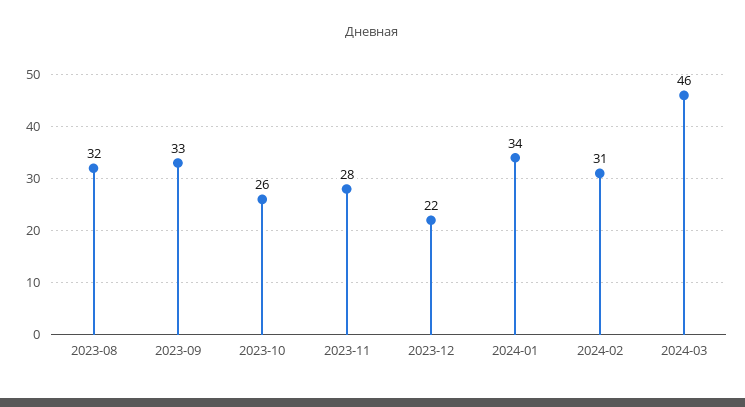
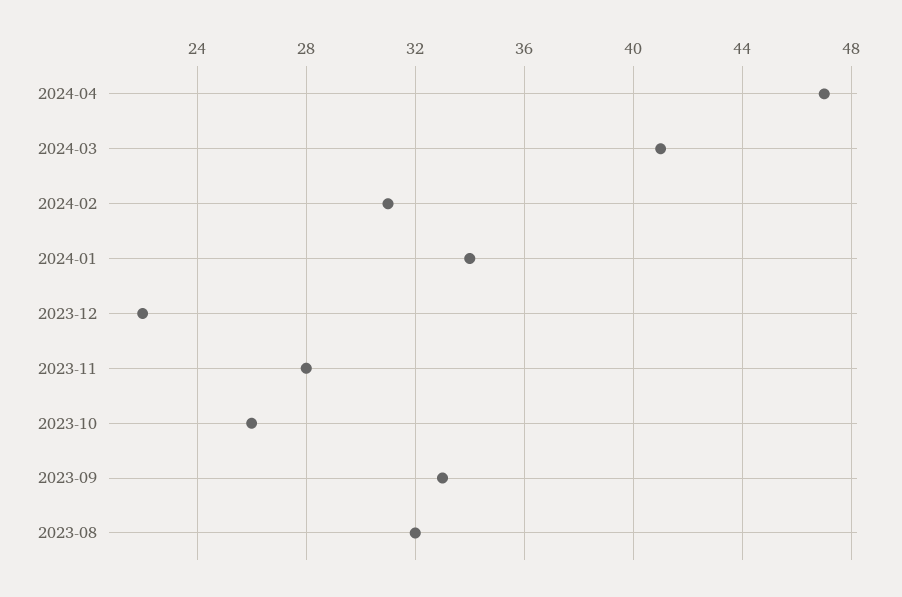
2024-03: 46 -> 41
2024-04: none -> 47

